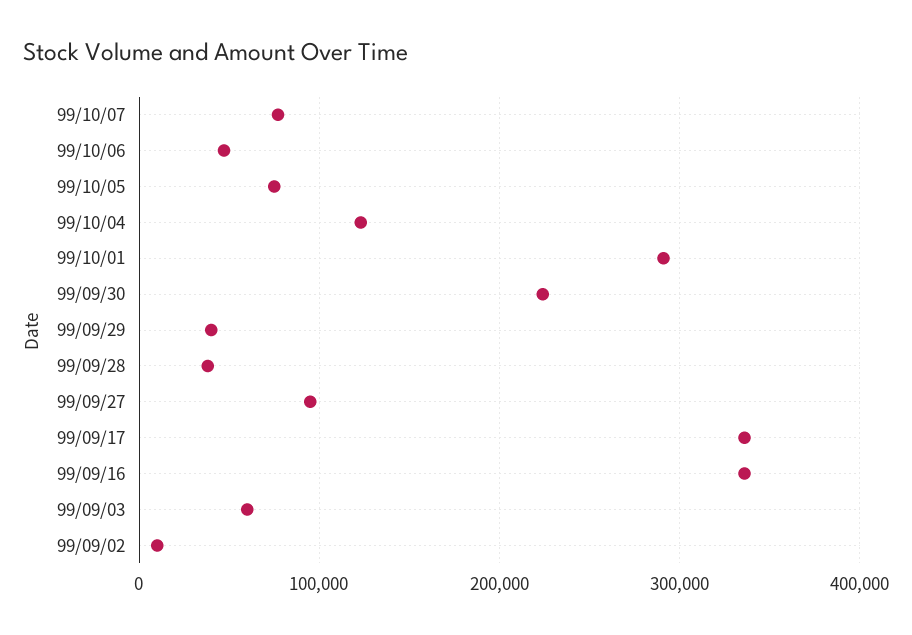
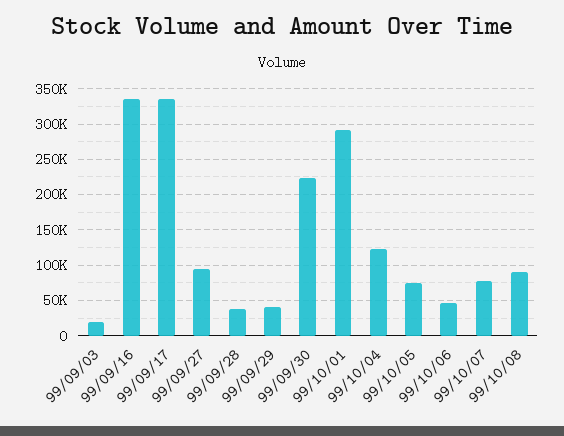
99/09/03: 60000 -> 20000
99/09/02: 10000 -> none
99/10/08: none -> 90000

